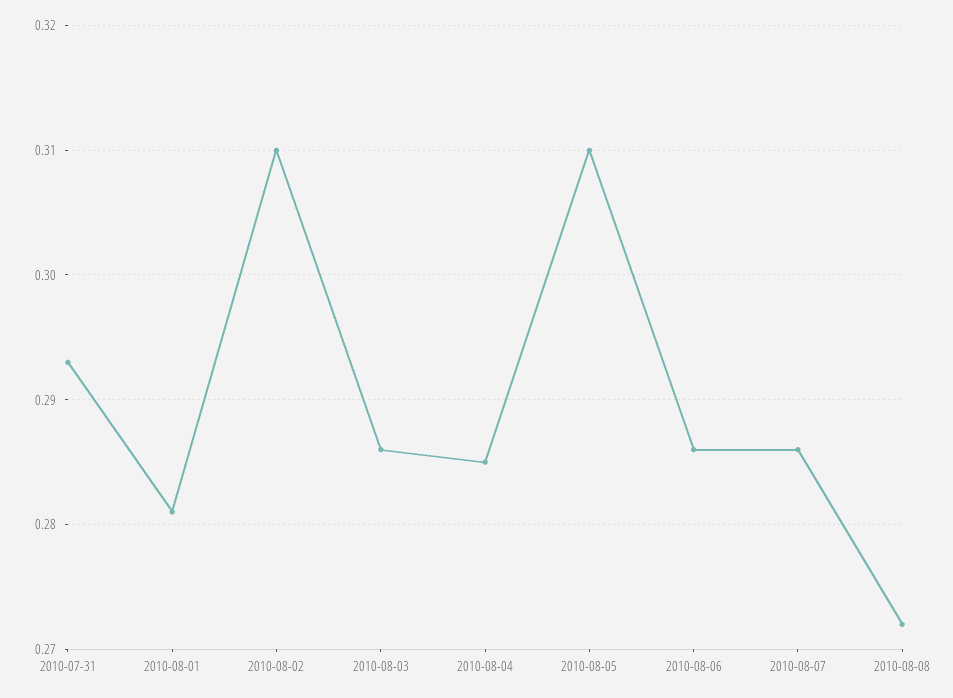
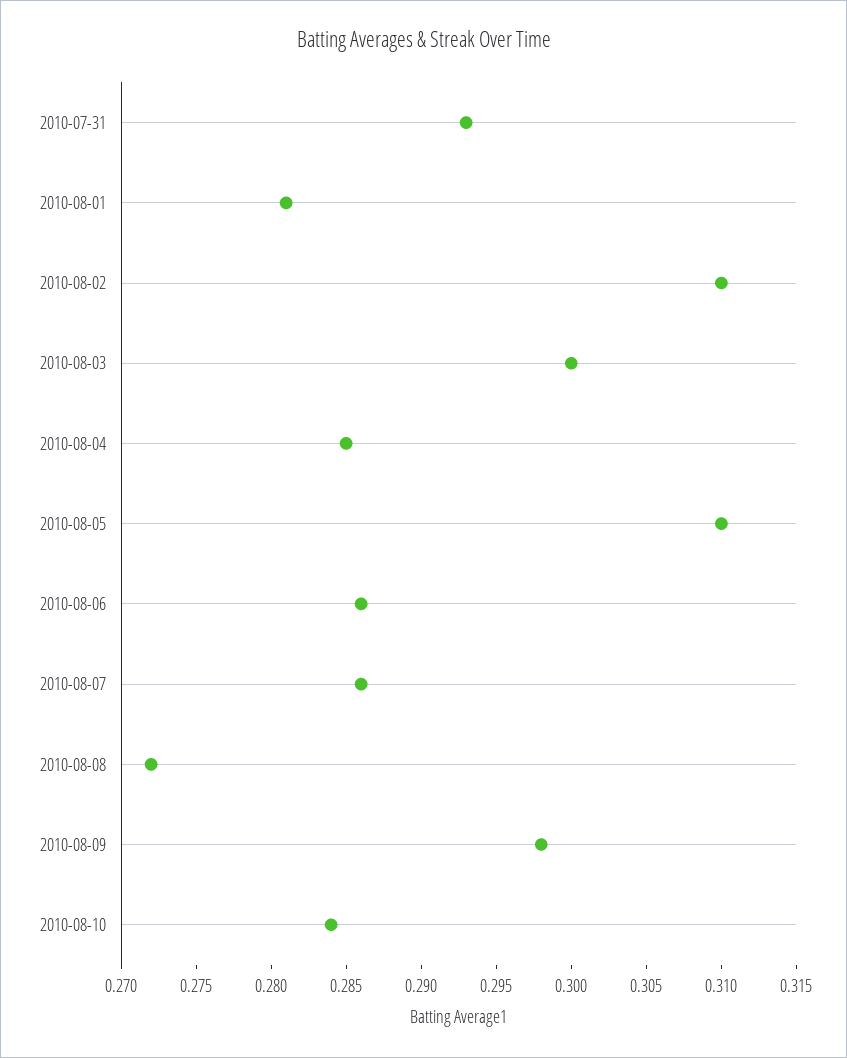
2010-08-03: 0.286 -> 0.3
2010-08-09: none -> 0.298
2010-08-10: none -> 0.284

